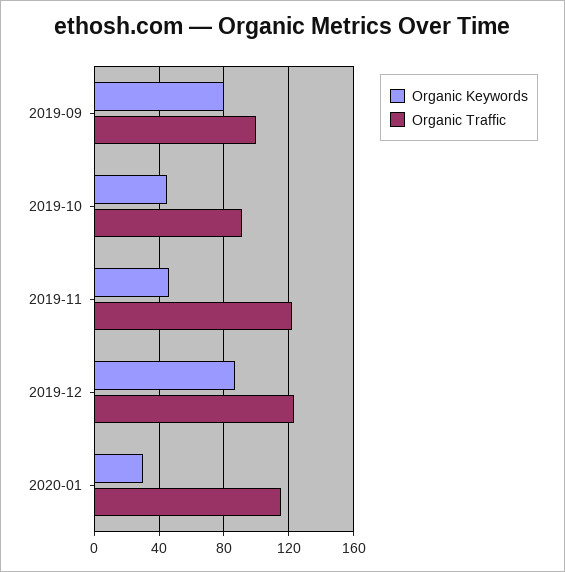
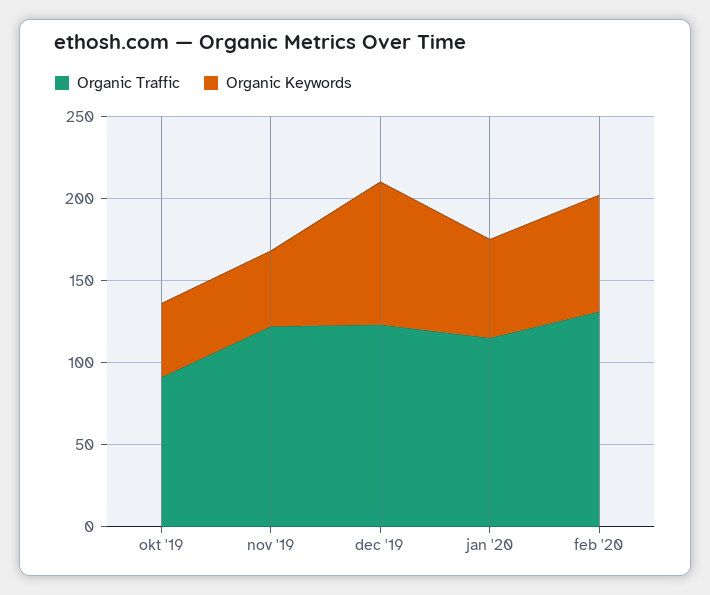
Organic Keywords, 2019-09: 80 -> none
Organic Traffic, 2019-09: 100 -> none
Organic Keywords, 2020-01: 30 -> 60
Organic Traffic, feb '20: none -> 130
Organic Keywords, feb '20: none -> 70

